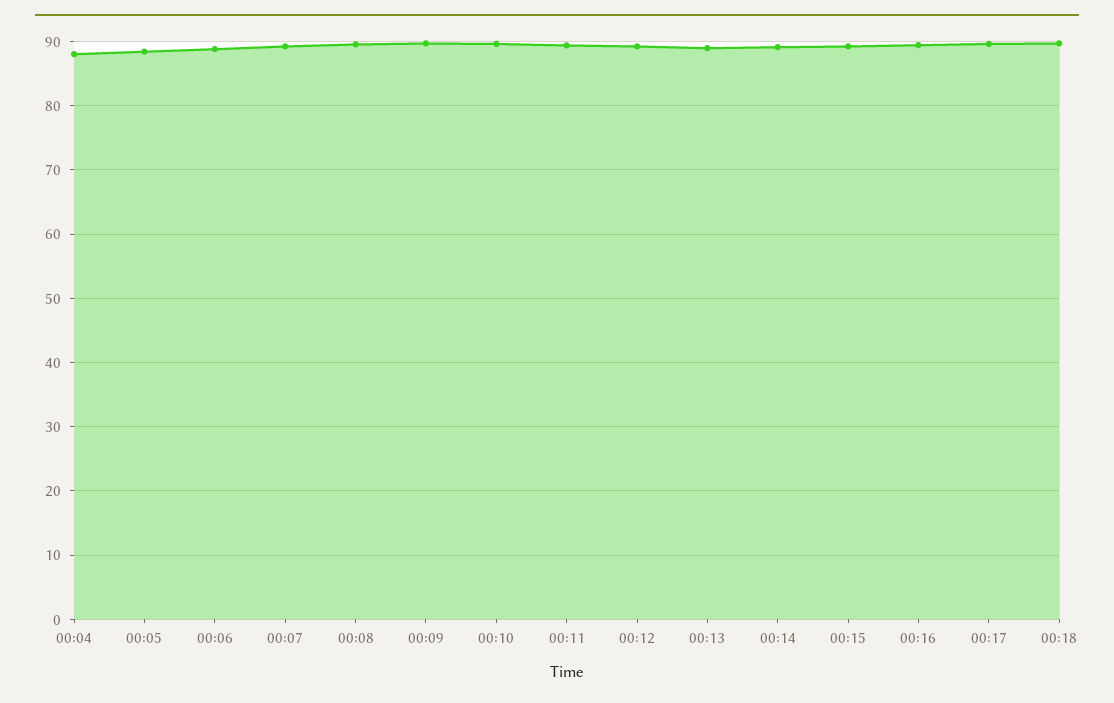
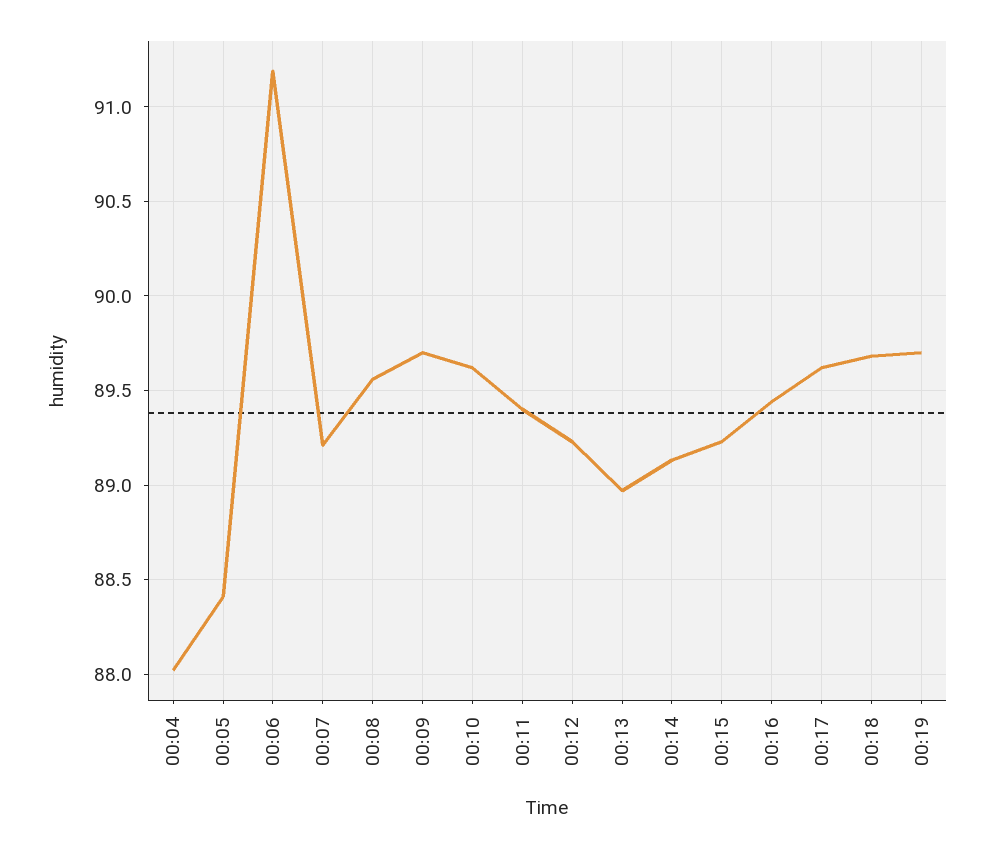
00:06: 89 -> 91.2
00:19: none -> 89.7

